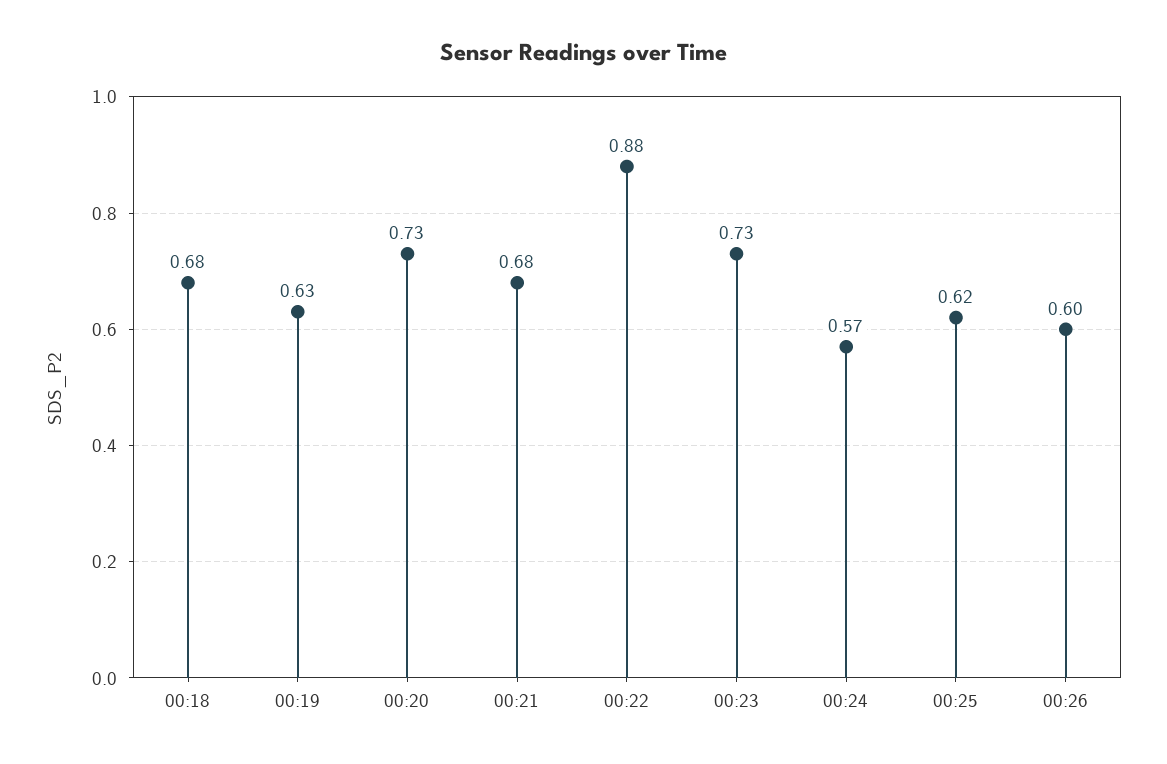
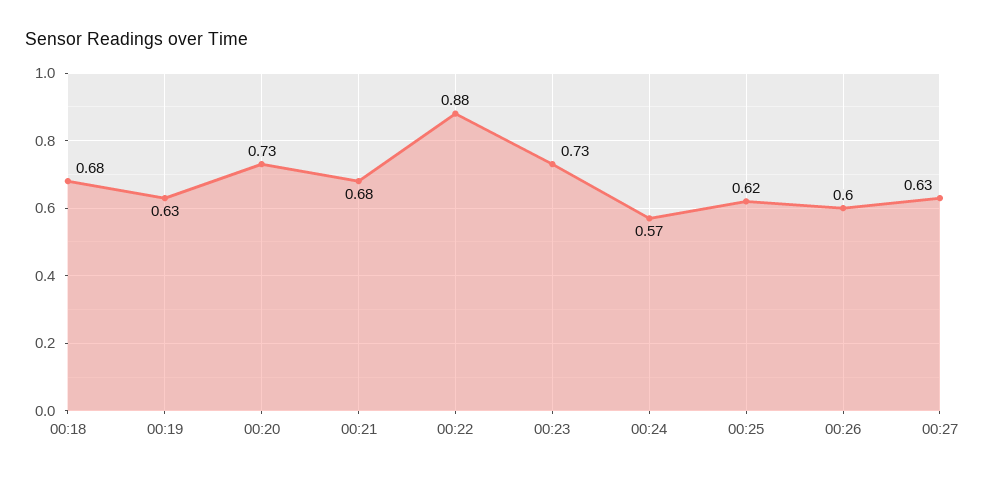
00:27: none -> 0.63

